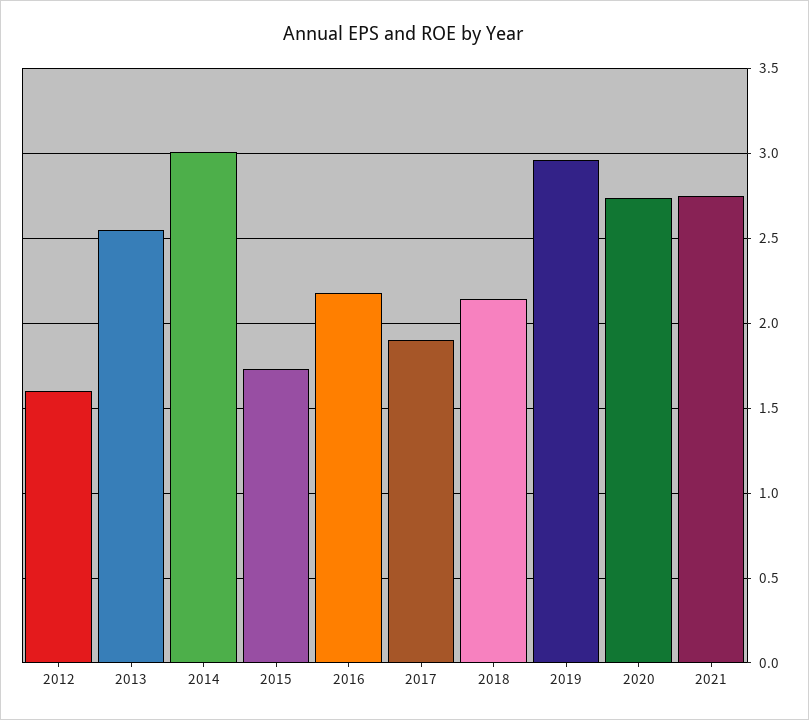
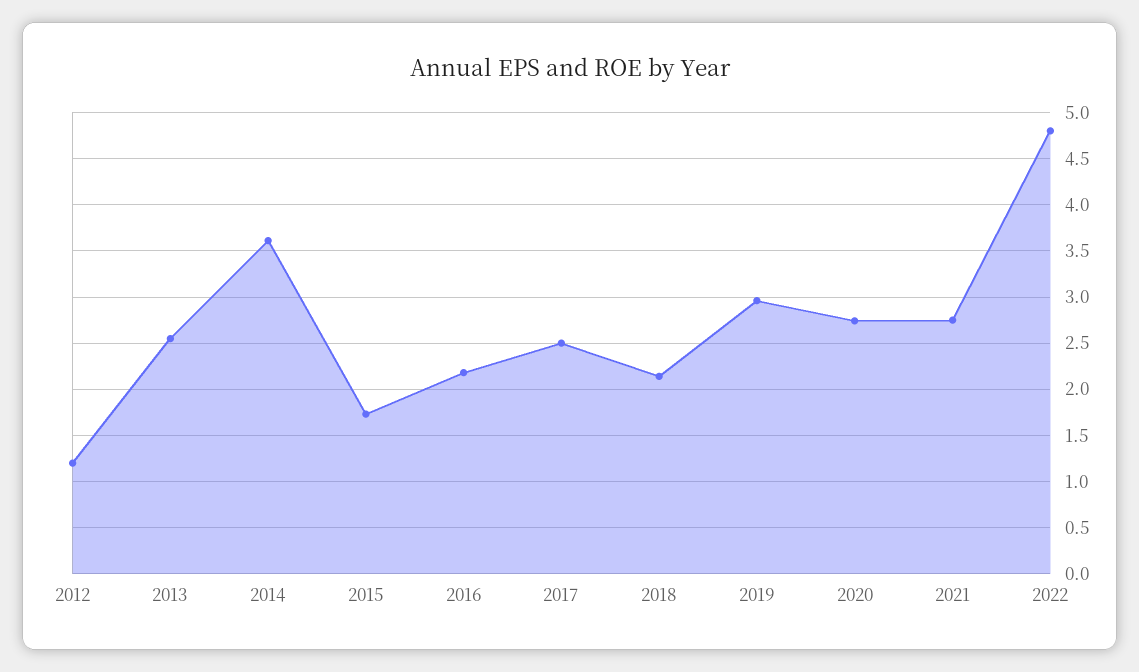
2012: 1.6 -> 1.2
2014: 3 -> 3.6
2017: 1.9 -> 2.5
2022: none -> 4.8

